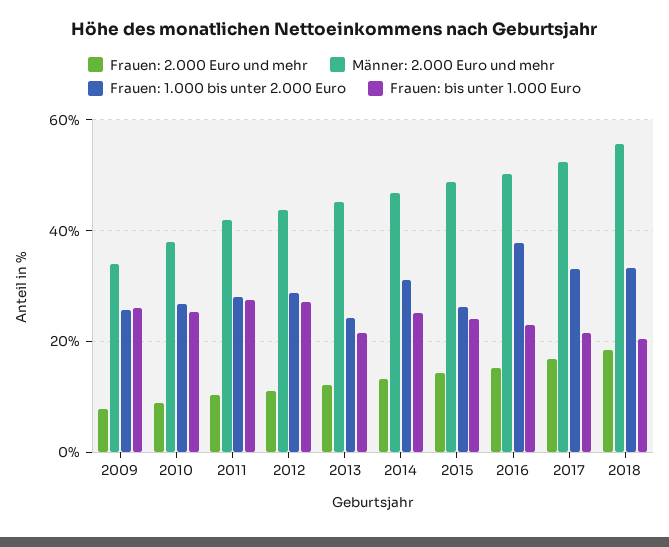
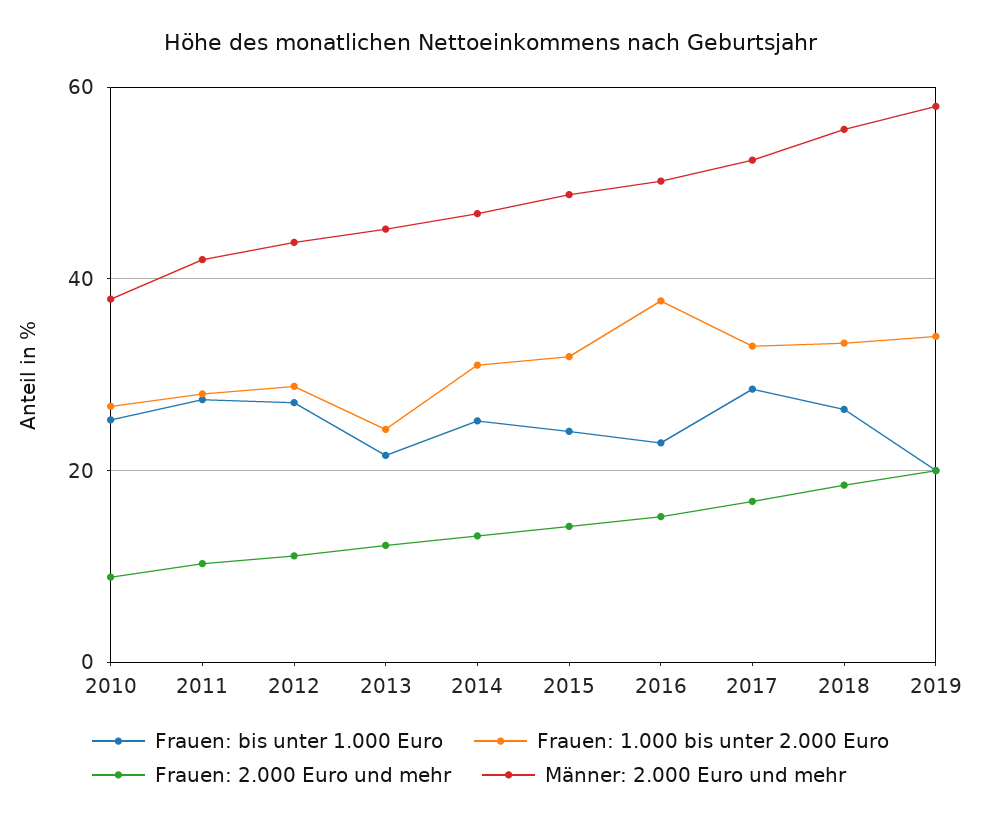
Frauen: 2.000 Euro und mehr, 2009: 8 -> none
Männer: 2.000 Euro und mehr, 2009: 34 -> none
Frauen: 1.000 bis unter 2.000 Euro, 2009: 26 -> none
Frauen: bis unter 1.000 Euro, 2009: 26 -> none
Frauen: 1.000 bis unter 2.000 Euro, 2015: 26 -> 32
Frauen: bis unter 1.000 Euro, 2017: 22 -> 28
Frauen: bis unter 1.000 Euro, 2018: 20 -> 26
Frauen: bis unter 1.000 Euro, 2019: none -> 20
Frauen: 1.000 bis unter 2.000 Euro, 2019: none -> 34
Frauen: 2.000 Euro und mehr, 2019: none -> 20
Männer: 2.000 Euro und mehr, 2019: none -> 58

